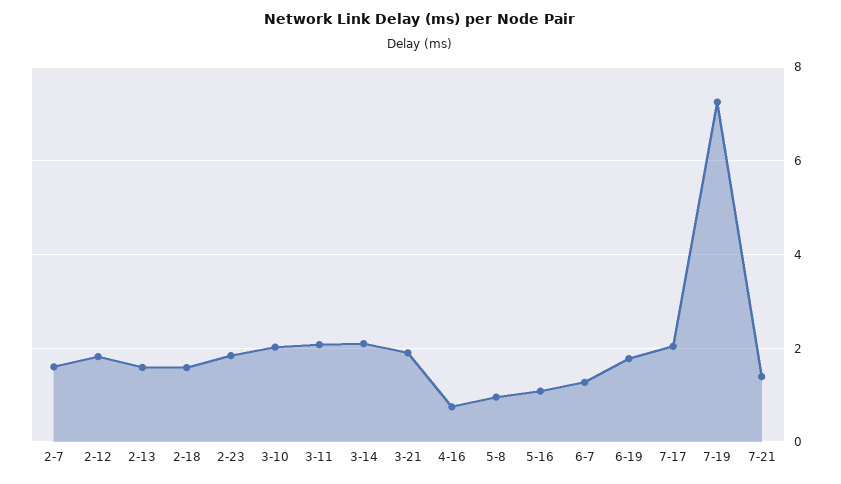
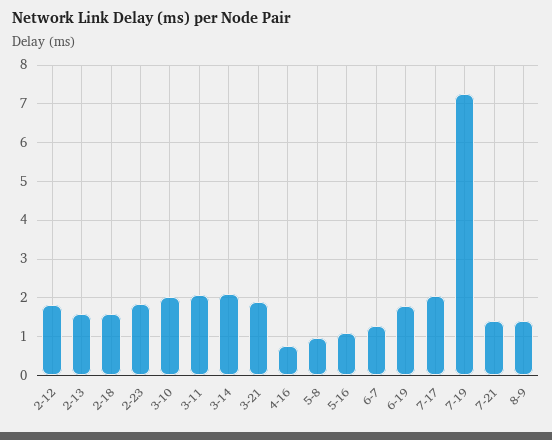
2-7: 1.6 -> none
8-9: none -> 1.4

